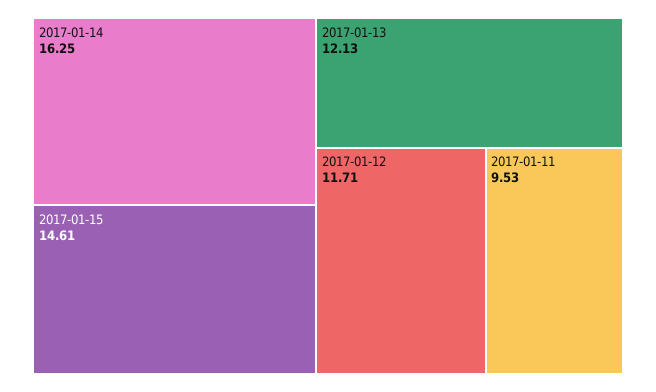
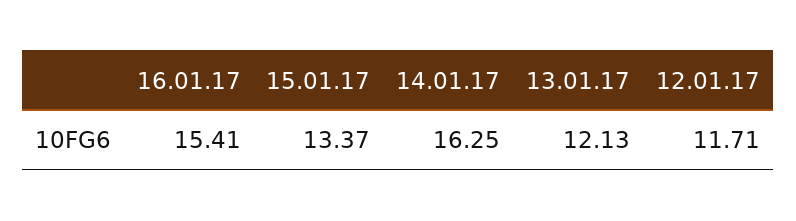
2017-01-15: 14.61 -> 13.37
2017-01-11: 9.53 -> none
16.01.17: none -> 15.41

